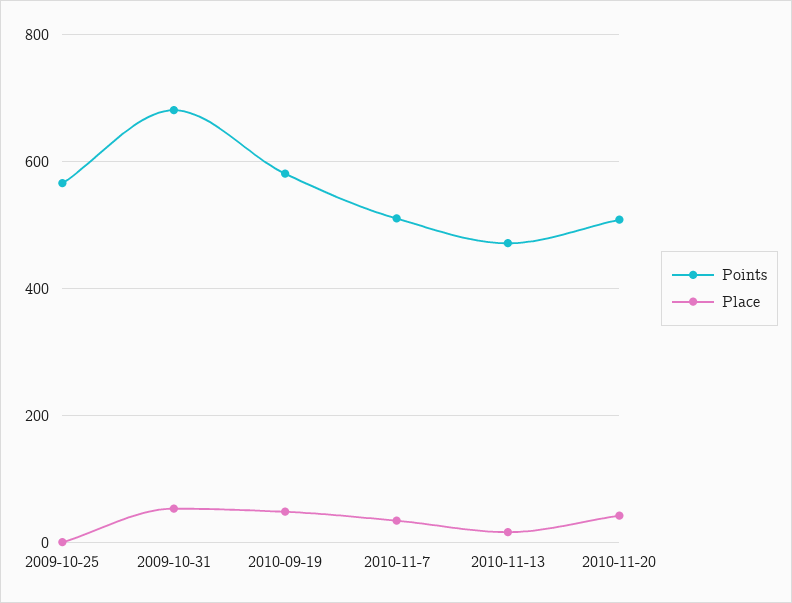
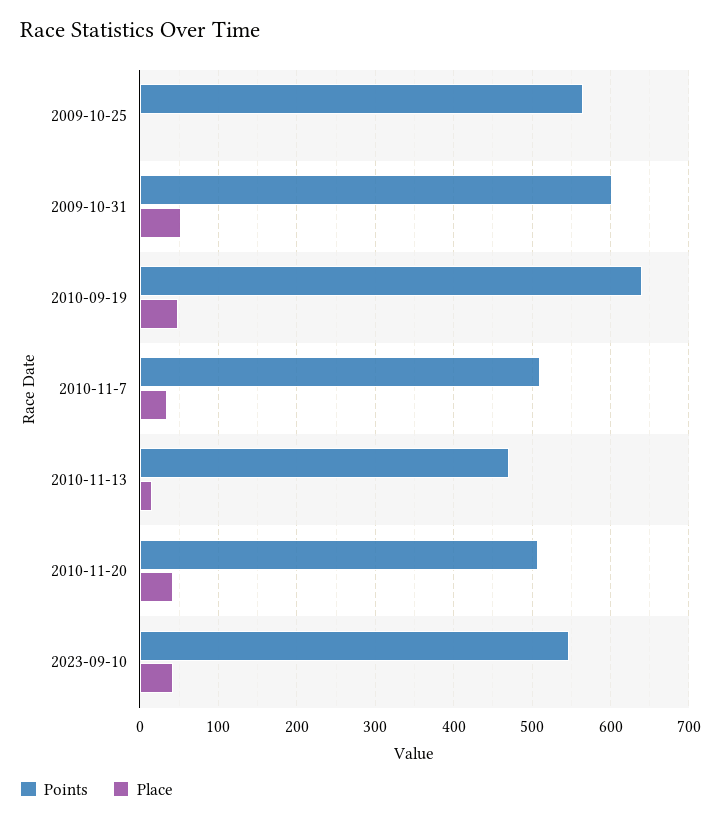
Points, 2009-10-31: 680 -> 600
Points, 2010-09-19: 580 -> 640
Points, 2023-09-10: none -> 550
Place, 2023-09-10: none -> 40

